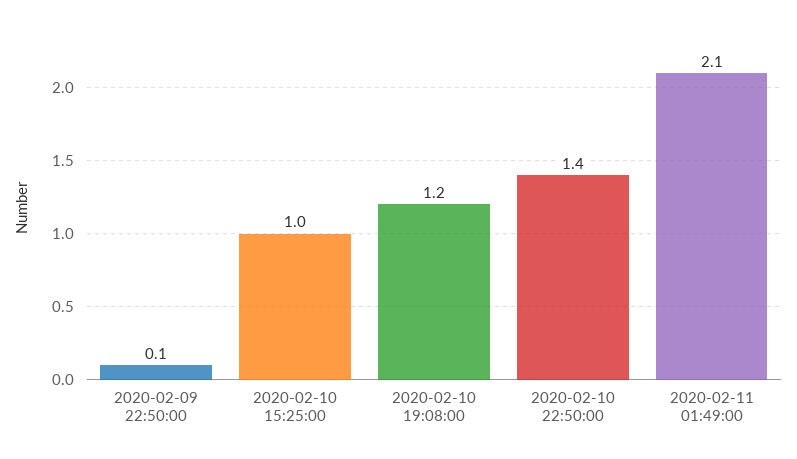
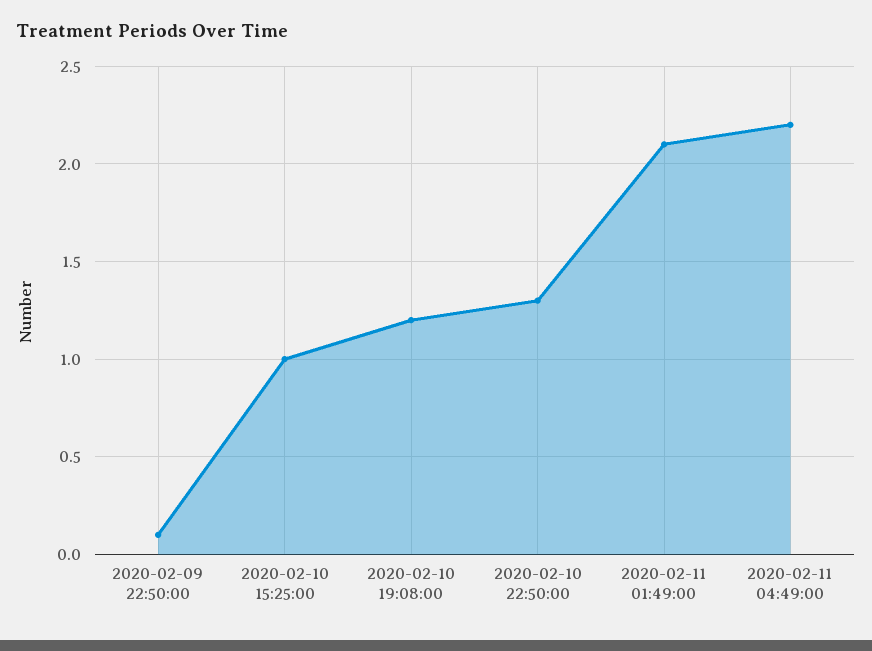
2020-02-10 22:50:00: 1.4 -> 1.3
2020-02-11 04:49:00: none -> 2.2

